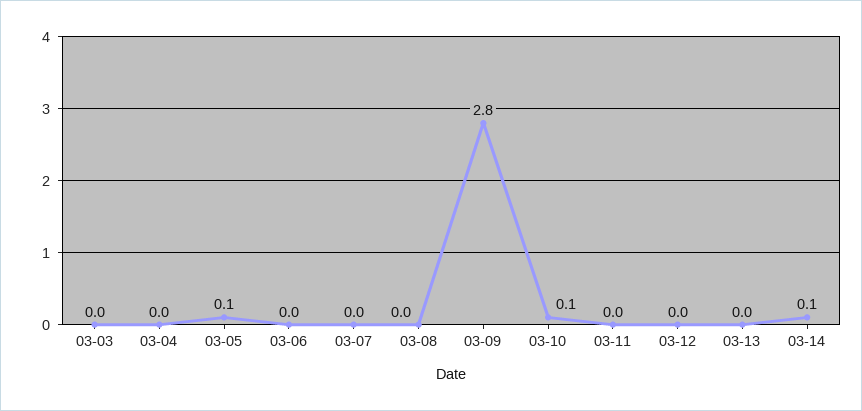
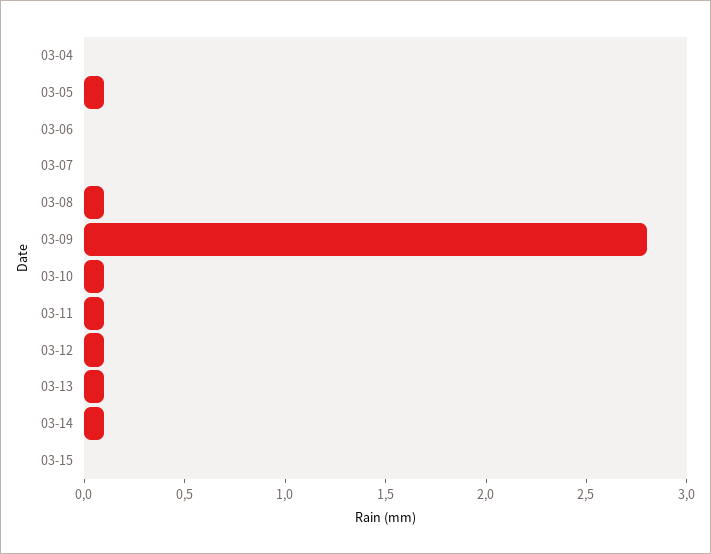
03-03: 0 -> none
03-08: 0 -> 0.1
03-11: 0 -> 0.1
03-12: 0 -> 0.1
03-13: 0 -> 0.1
03-15: none -> 0

